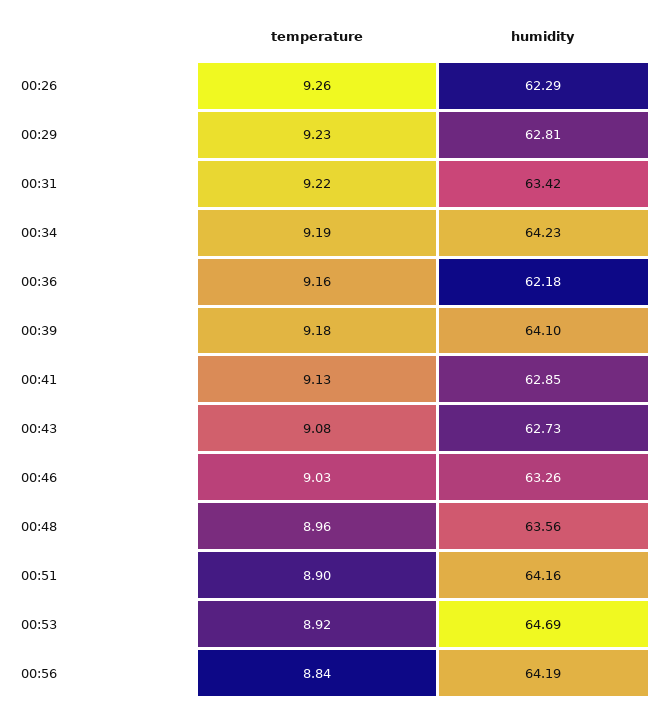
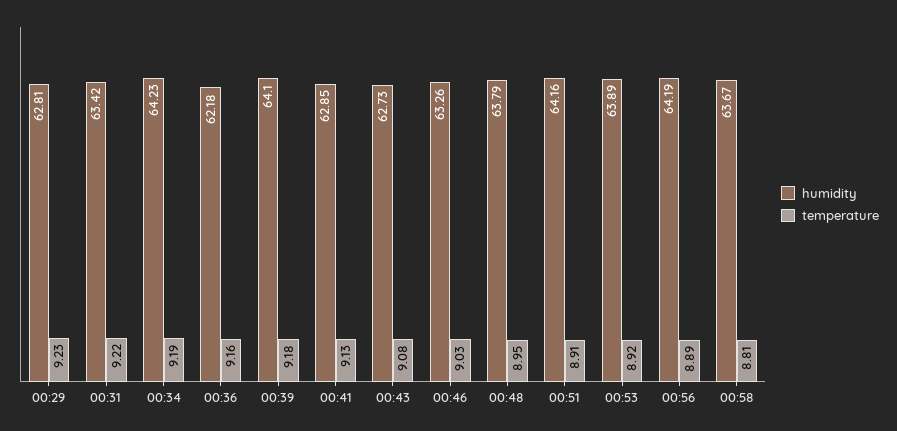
temperature, 00:26: 9.26 -> none
humidity, 00:26: 62.29 -> none
temperature, 00:48: 8.96 -> 8.95
humidity, 00:48: 63.56 -> 63.79
temperature, 00:51: 8.9 -> 8.91
humidity, 00:53: 64.69 -> 63.89
temperature, 00:56: 8.84 -> 8.89
humidity, 00:58: none -> 63.67
temperature, 00:58: none -> 8.81

